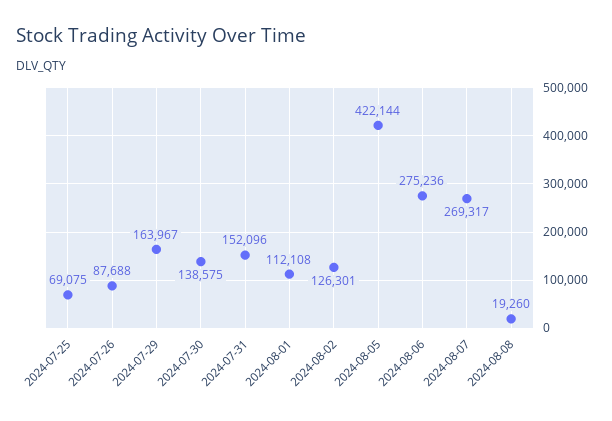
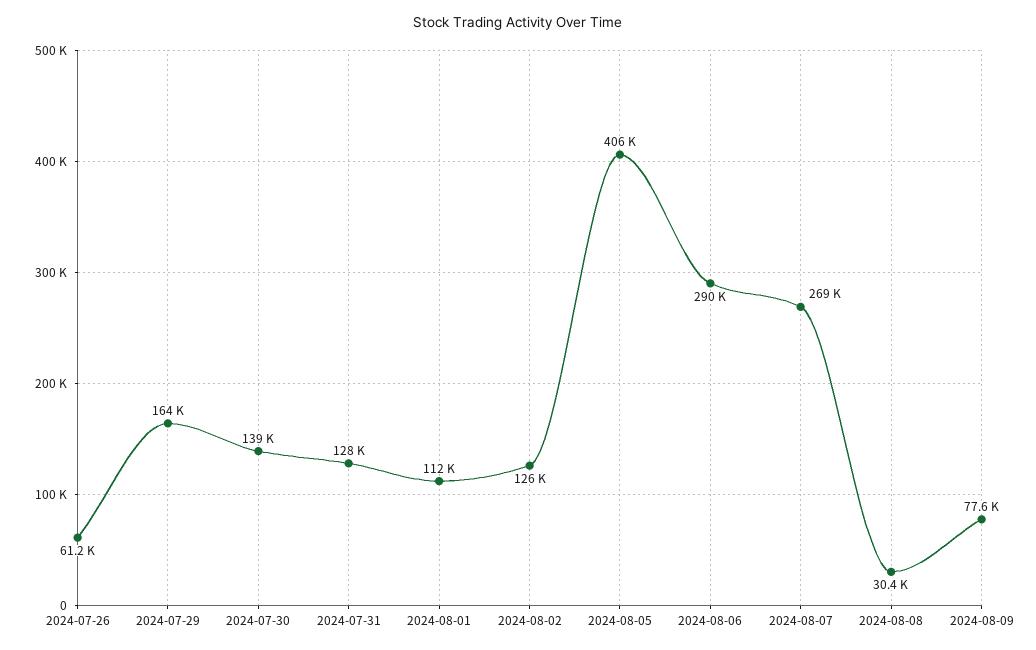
2024-07-25: 69075 -> none
2024-07-26: 87688 -> 61200
2024-07-31: 152096 -> 128000
2024-08-05: 422144 -> 406000
2024-08-06: 275236 -> 290000
2024-08-08: 19260 -> 30400
2024-08-09: none -> 77600

